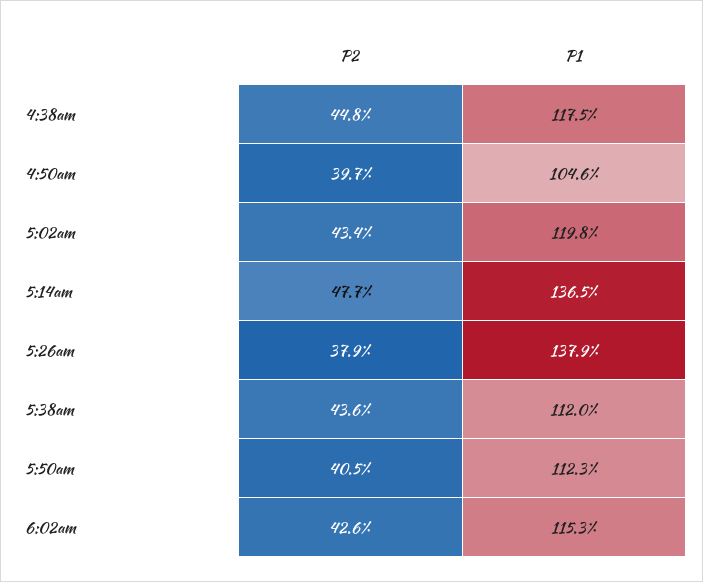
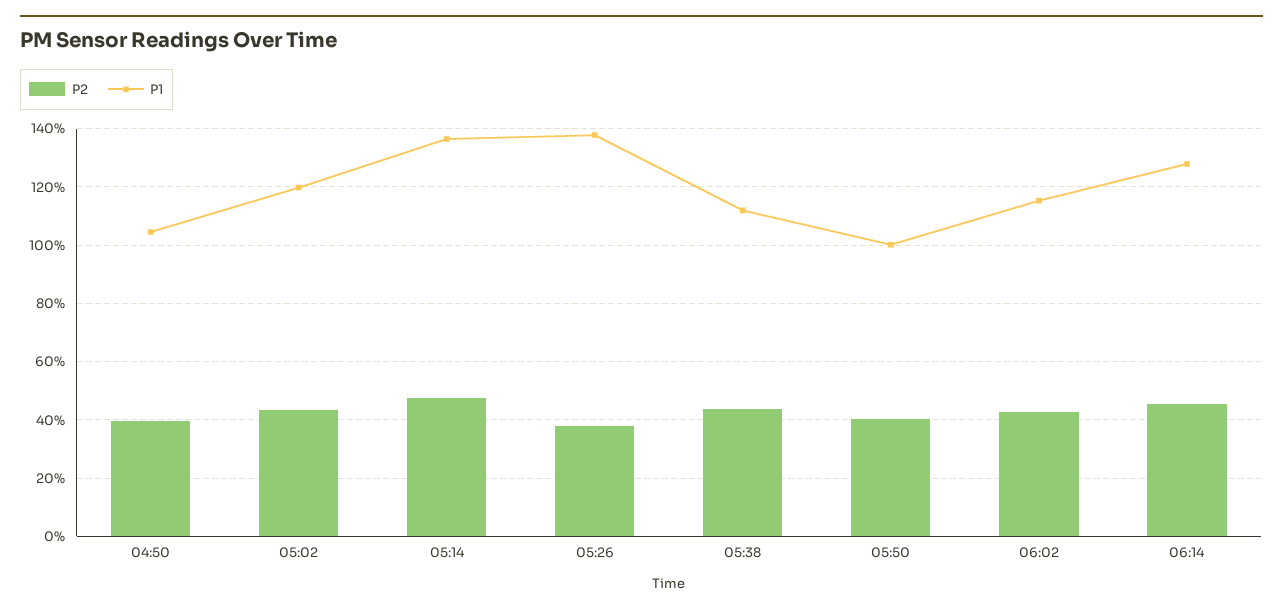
P2, 4:38am: 44.8 -> none
P1, 4:38am: 117.5 -> none
P1, 5:50am: 112.3 -> 100
P2, 06:14: none -> 45
P1, 06:14: none -> 127.5

